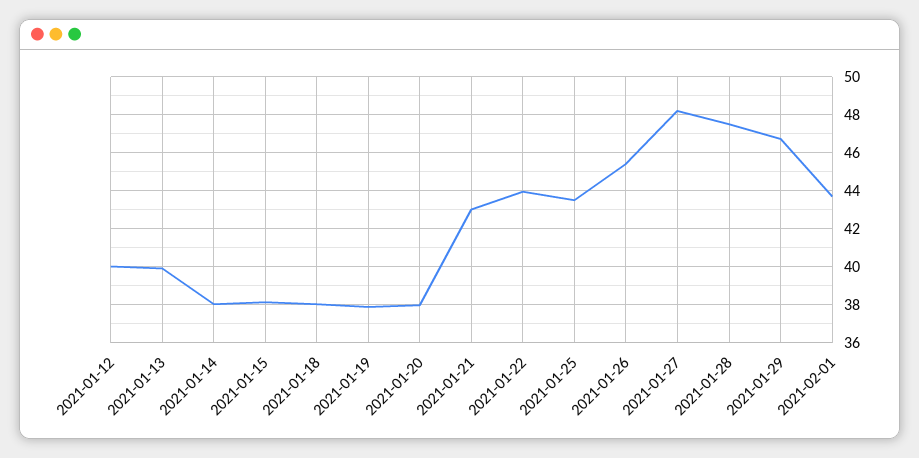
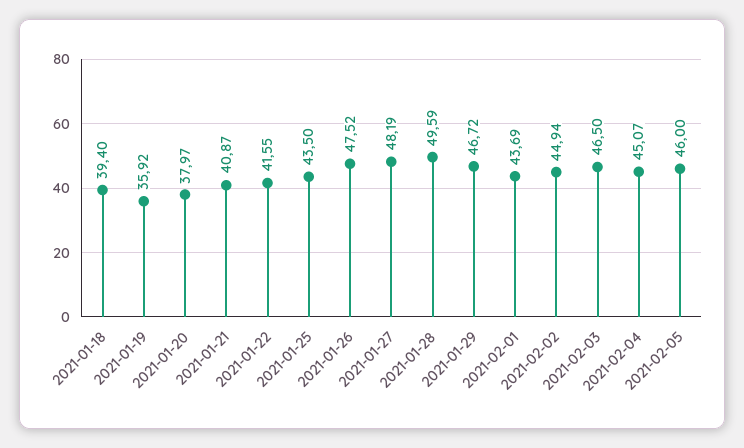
2021-01-12: 40 -> none
2021-01-13: 40 -> none
2021-01-14: 38 -> none
2021-01-15: 38 -> none
2021-01-18: 38 -> 39.4
2021-01-19: 38 -> 35.92
2021-01-21: 43 -> 40.87
2021-01-22: 44 -> 41.55
2021-01-26: 45.5 -> 47.52
2021-01-28: 47.5 -> 49.59
2021-02-02: none -> 44.94
2021-02-03: none -> 46.5
2021-02-04: none -> 45.07
2021-02-05: none -> 46

